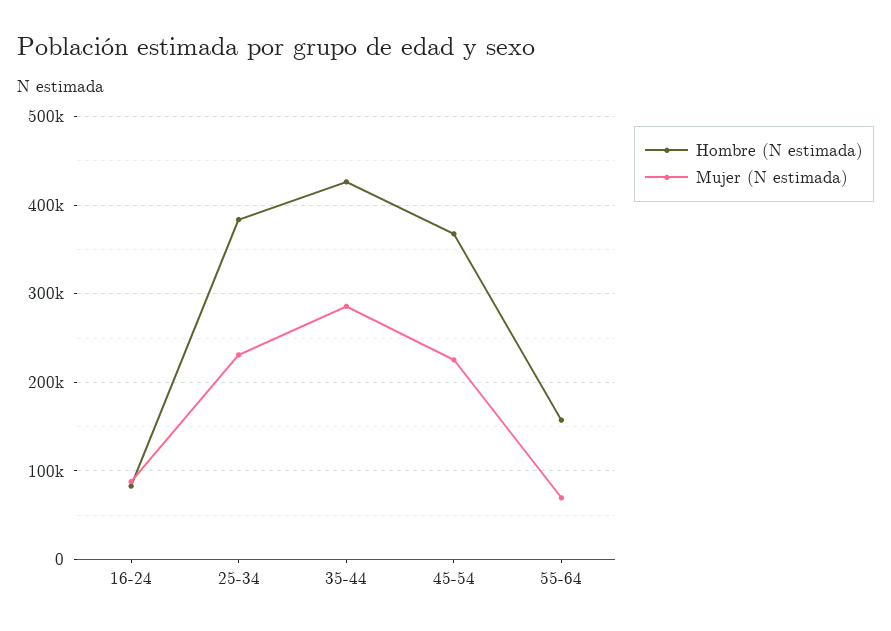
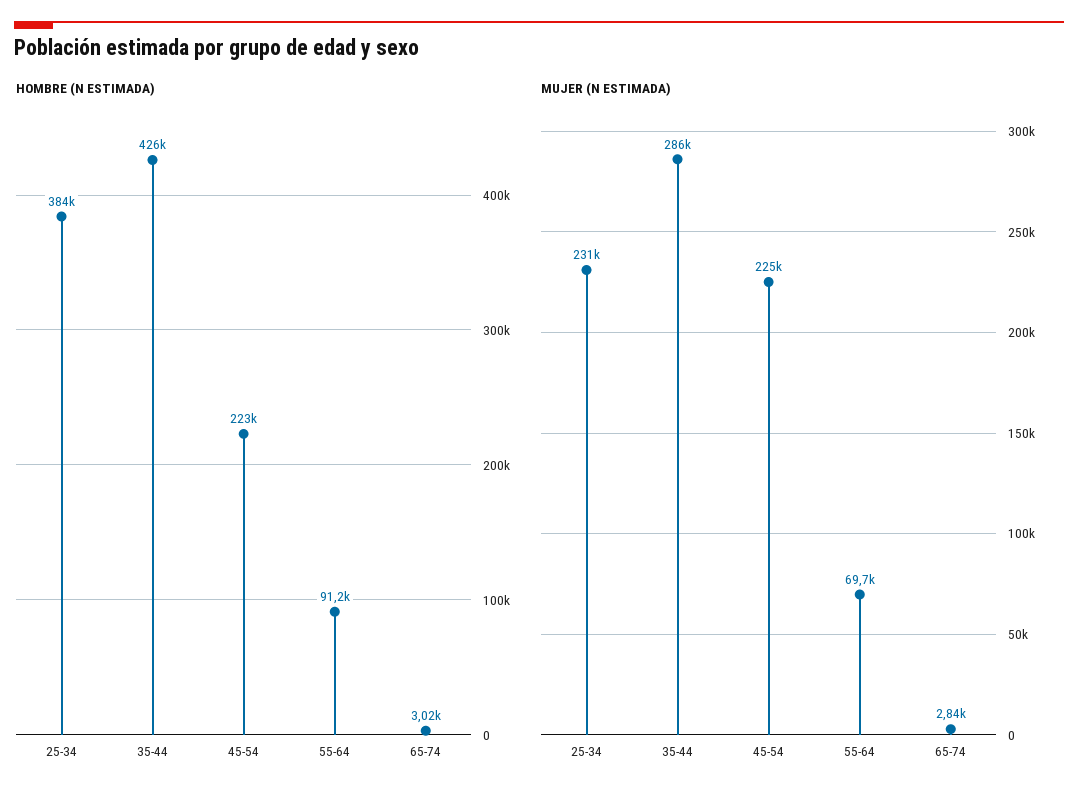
Hombre (N estimada), 16-24: 80000 -> none
Mujer (N estimada), 16-24: 90000 -> none
Hombre (N estimada), 45-54: 370000 -> 223000
Hombre (N estimada), 55-64: 160000 -> 91200
Hombre (N estimada), 65-74: none -> 3020
Mujer (N estimada), 65-74: none -> 2840

